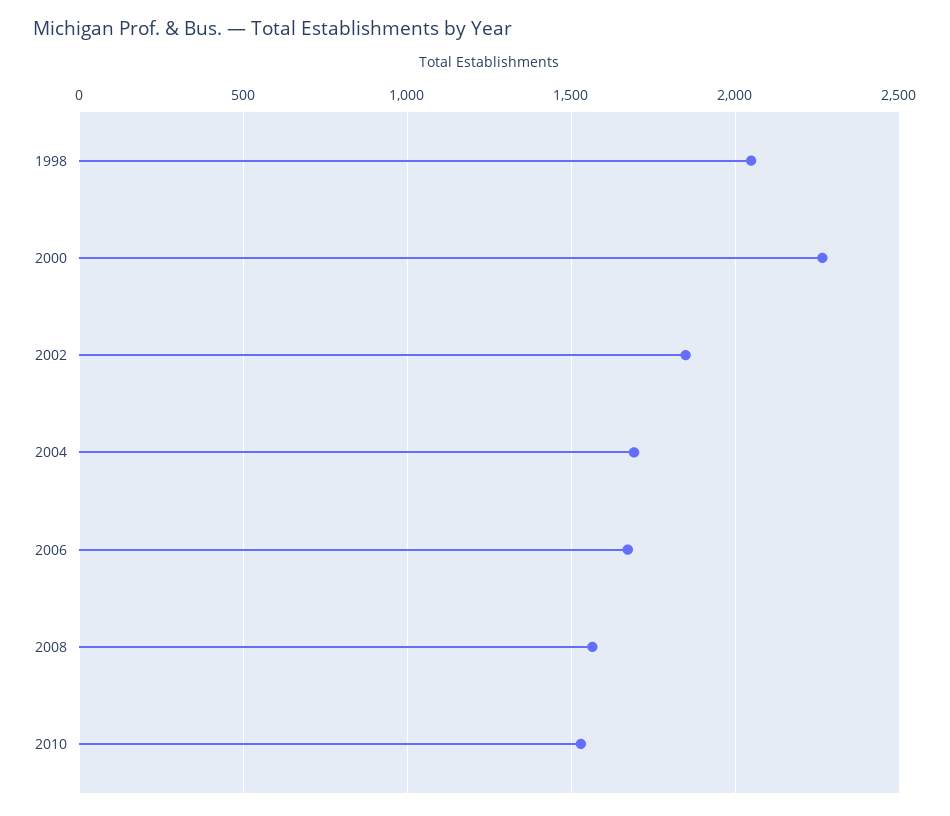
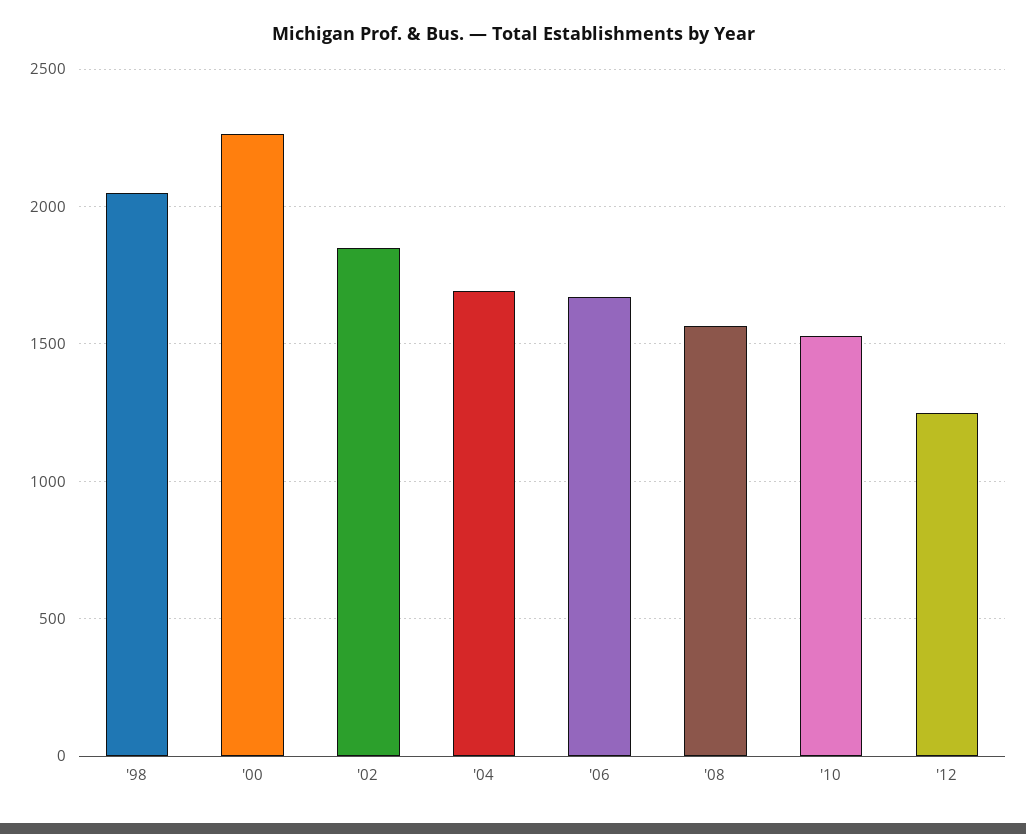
'12: none -> 1250

